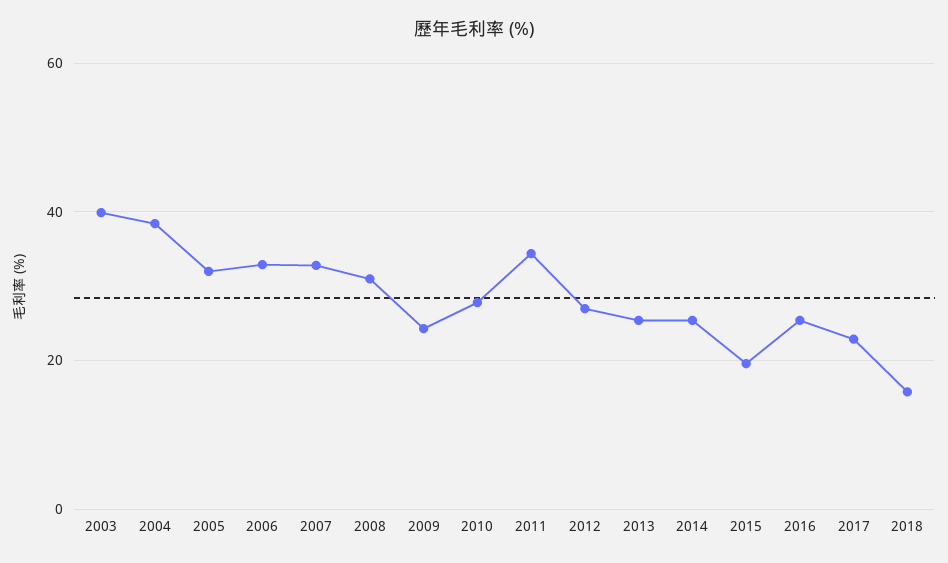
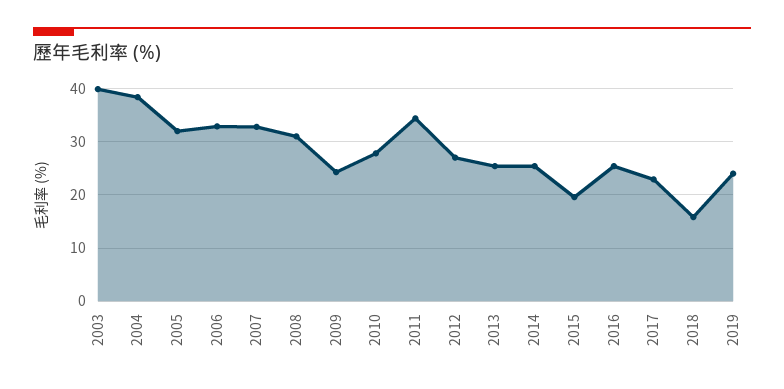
2019: none -> 24

